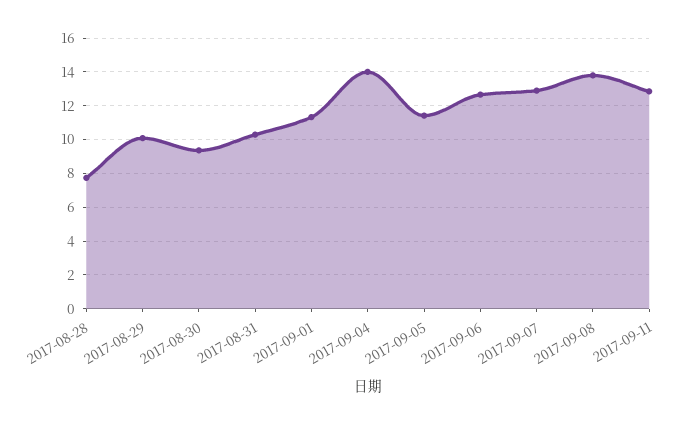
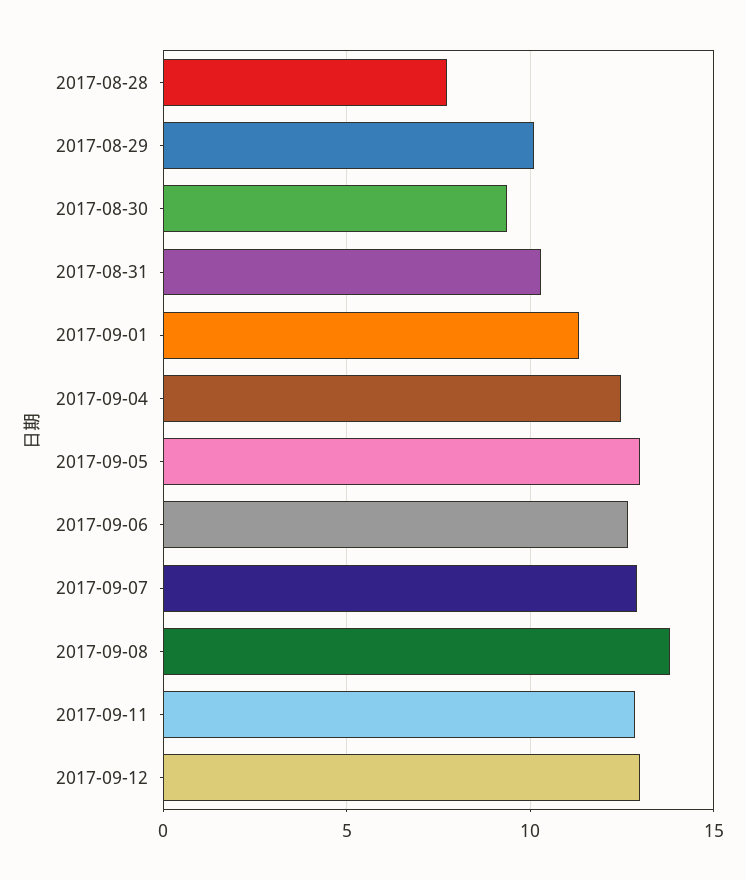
2017-09-04: 14 -> 12.5
2017-09-05: 11.5 -> 13
2017-09-12: none -> 13

